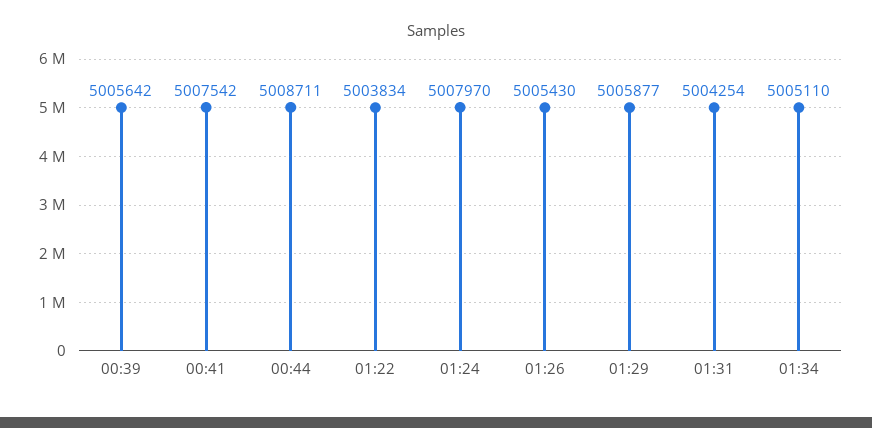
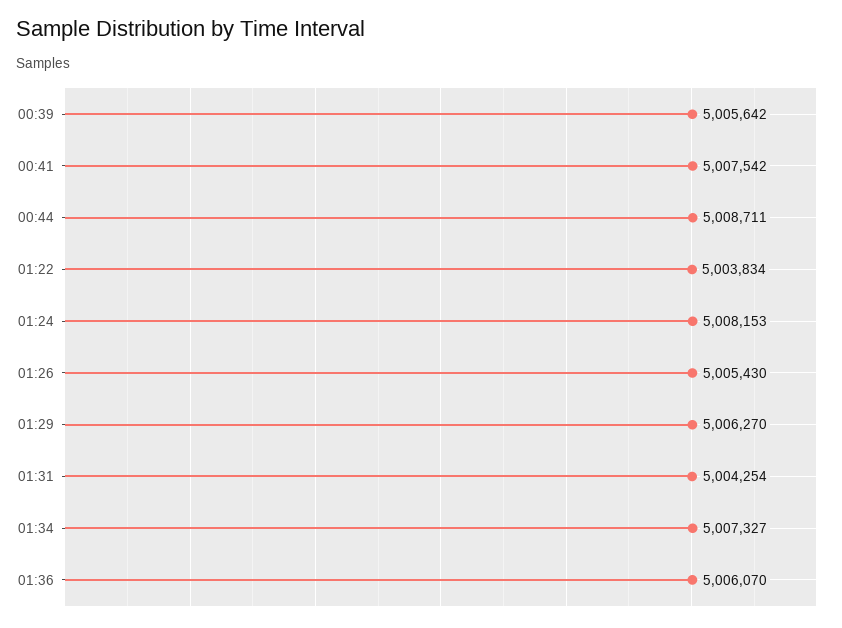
01:24: 5007970 -> 5008153
01:29: 5005877 -> 5006270
01:34: 5005110 -> 5007327
01:36: none -> 5006070

